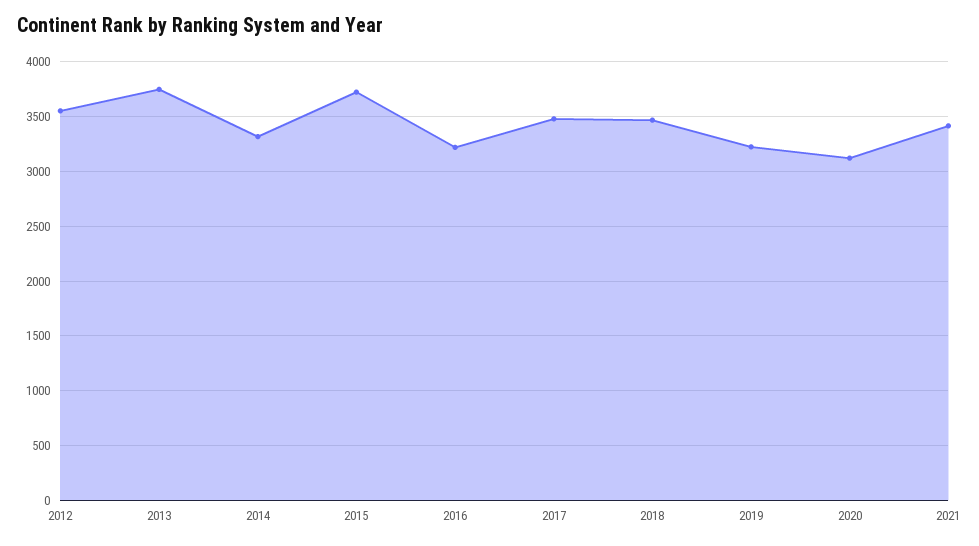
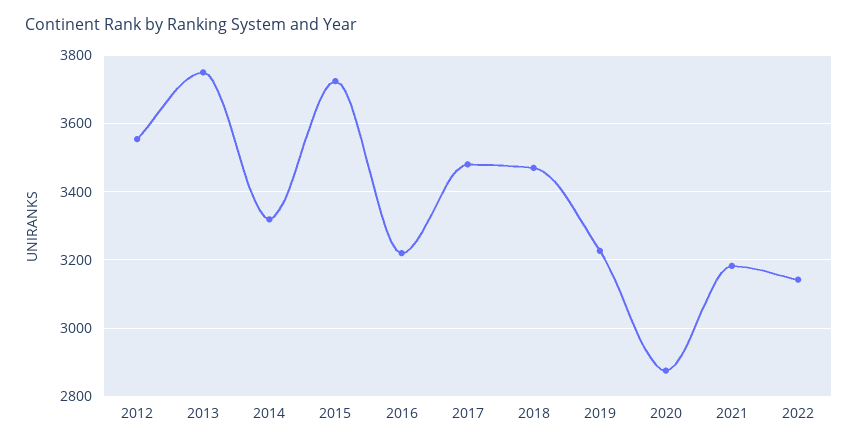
2020: 3100 -> 2880
2021: 3400 -> 3180
2022: none -> 3140

